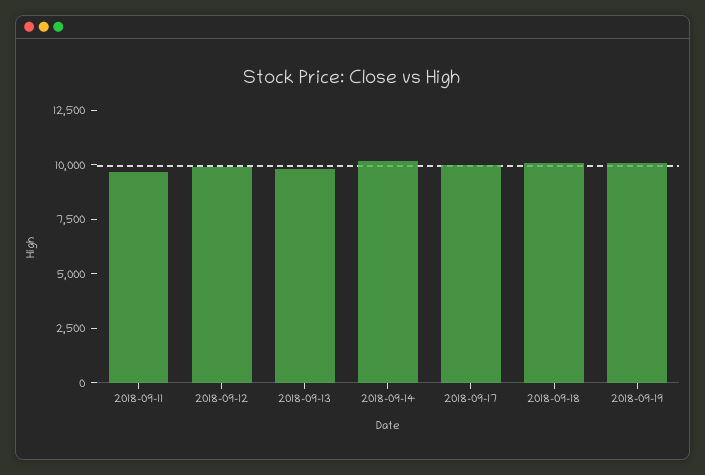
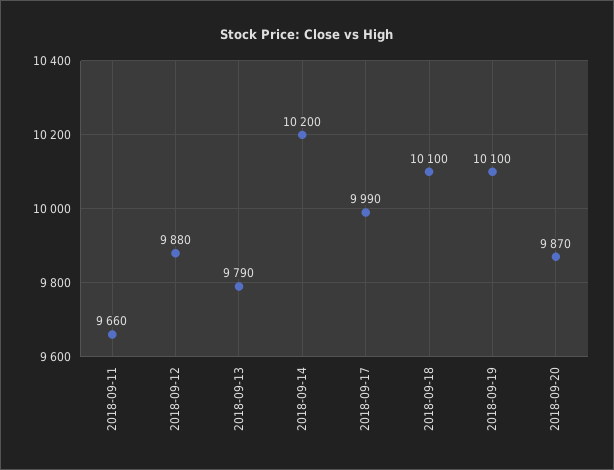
2018-09-20: none -> 9870

